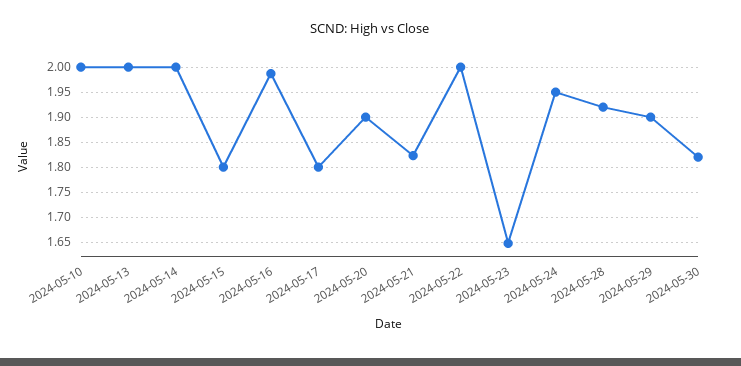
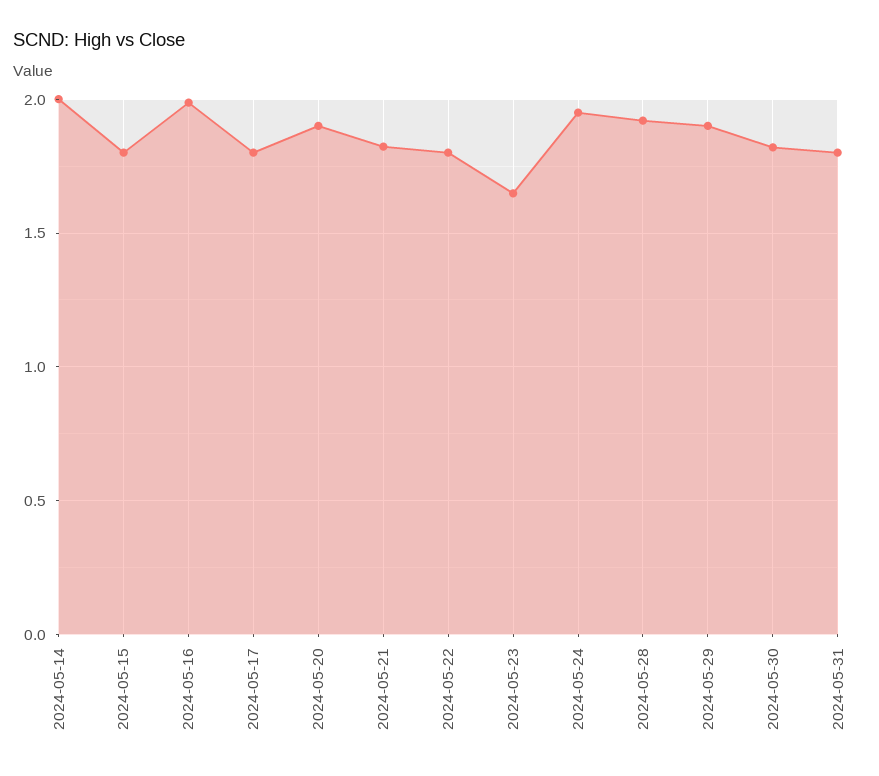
2024-05-10: 2 -> none
2024-05-13: 2 -> none
2024-05-22: 2 -> 1.8
2024-05-31: none -> 1.8

